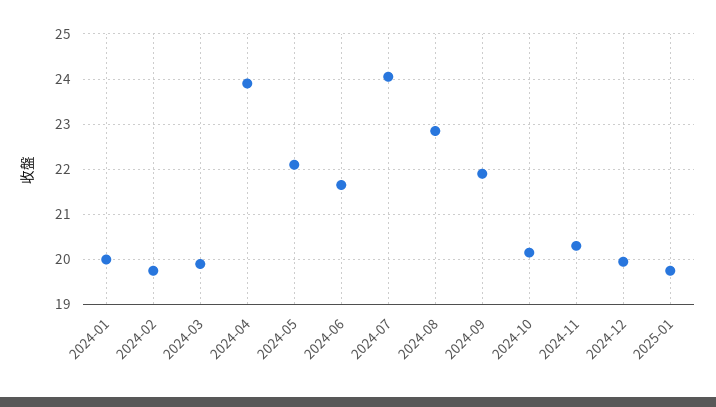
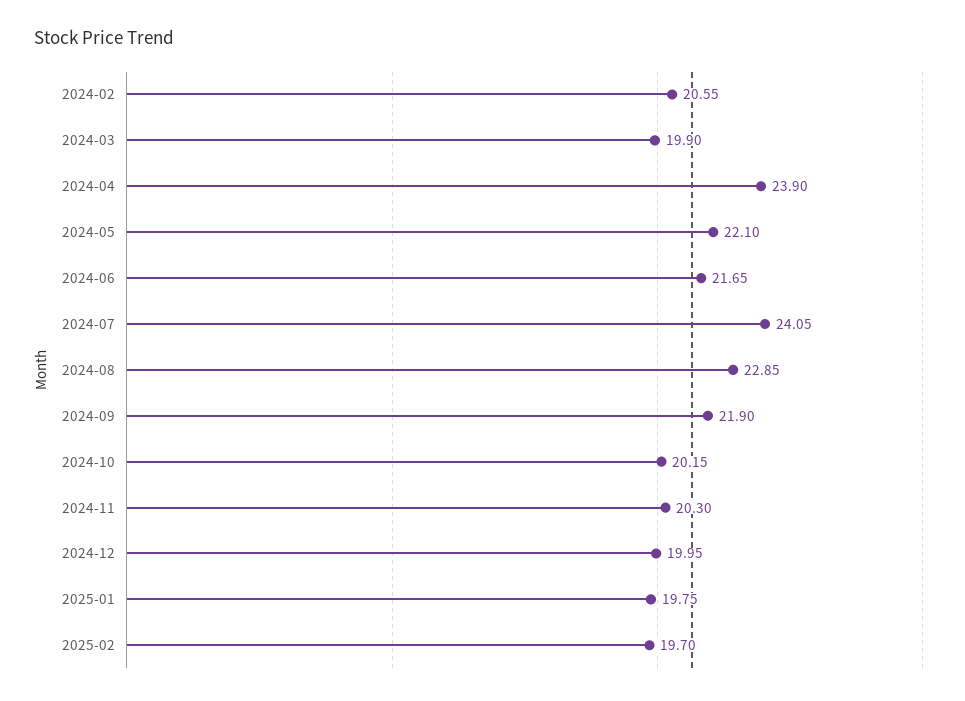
2024-01: 20 -> none
2024-02: 19.8 -> 20.55
2025-02: none -> 19.7

